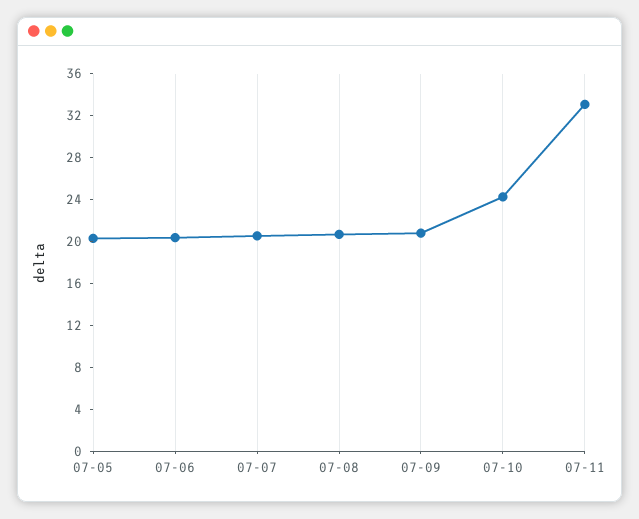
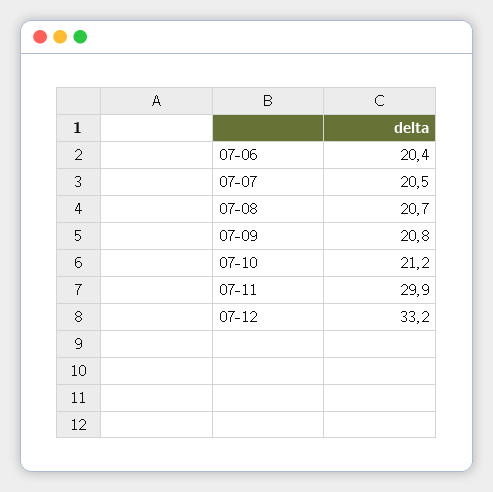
07-05: 20 -> none
07-10: 24 -> 21.2
07-11: 33 -> 29.9
07-12: none -> 33.2

